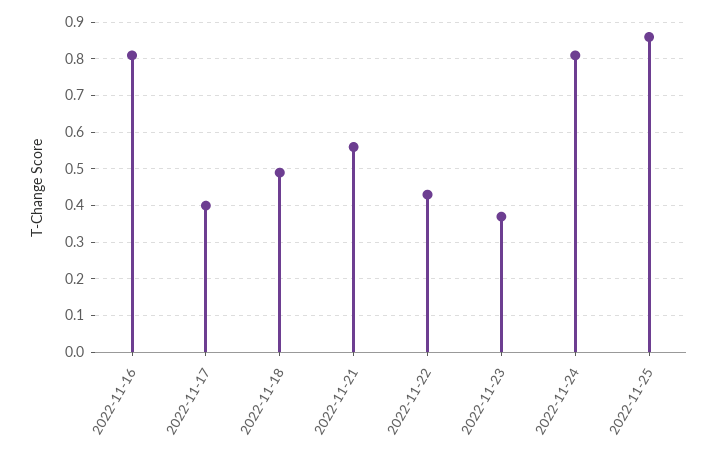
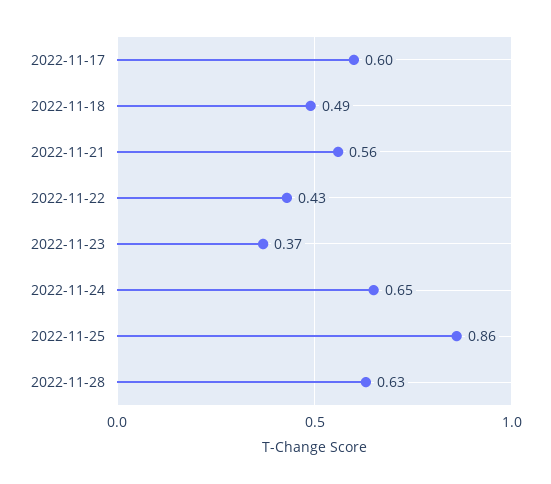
2022-11-16: 0.8 -> none
2022-11-17: 0.4 -> 0.6
2022-11-24: 0.8 -> 0.65
2022-11-28: none -> 0.63

